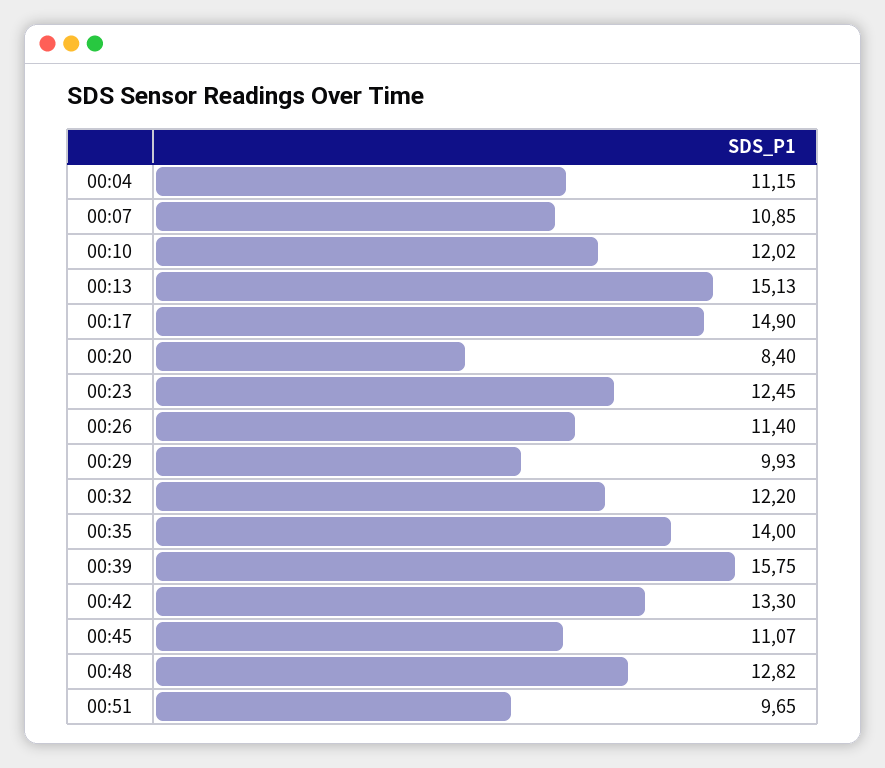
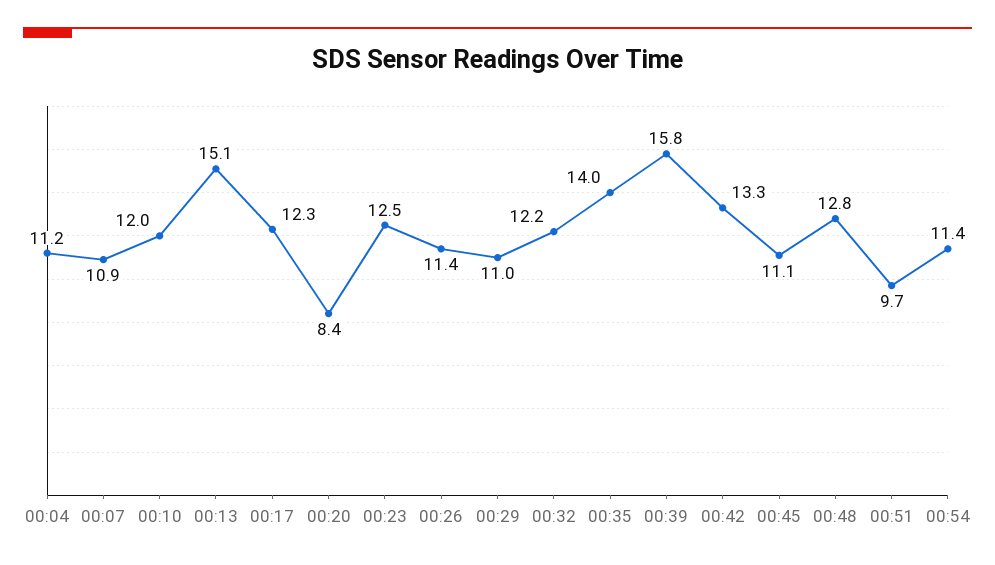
00:17: 14.9 -> 12.3
00:29: 9.93 -> 11
00:54: none -> 11.4

